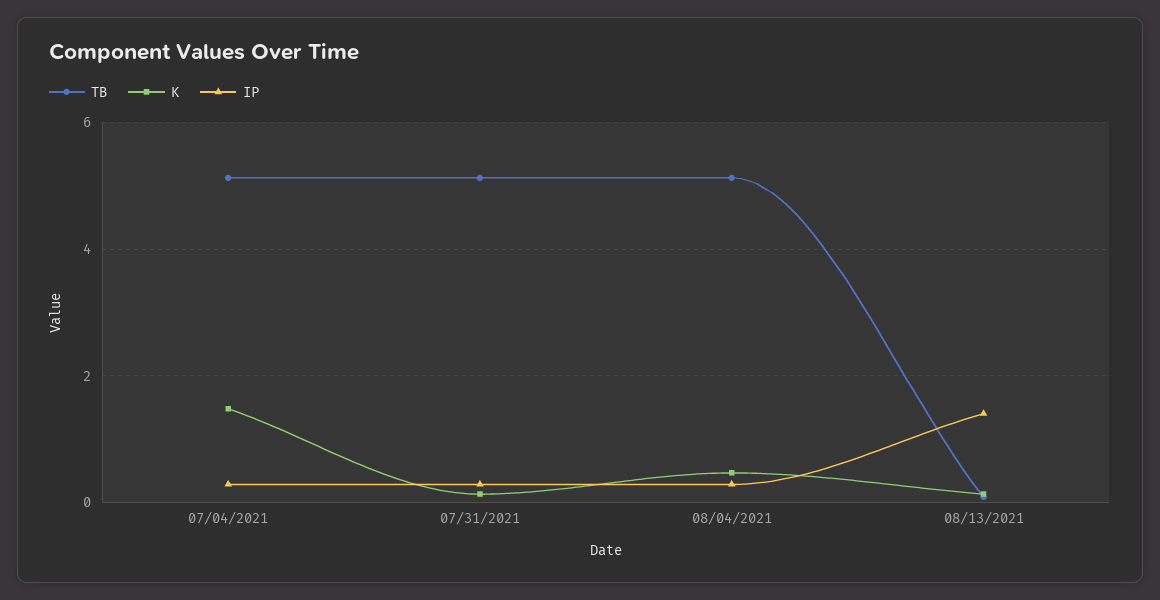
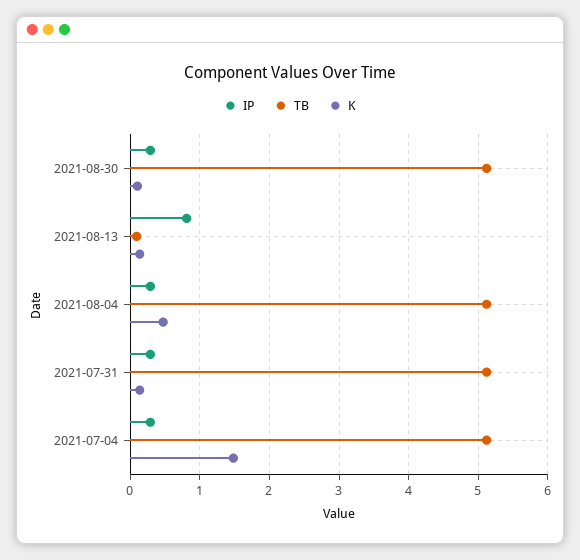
IP, 08/13/2021: 1.4 -> 0.8
IP, 2021-08-30: none -> 0.3
TB, 2021-08-30: none -> 5.1
K, 2021-08-30: none -> 0.1

